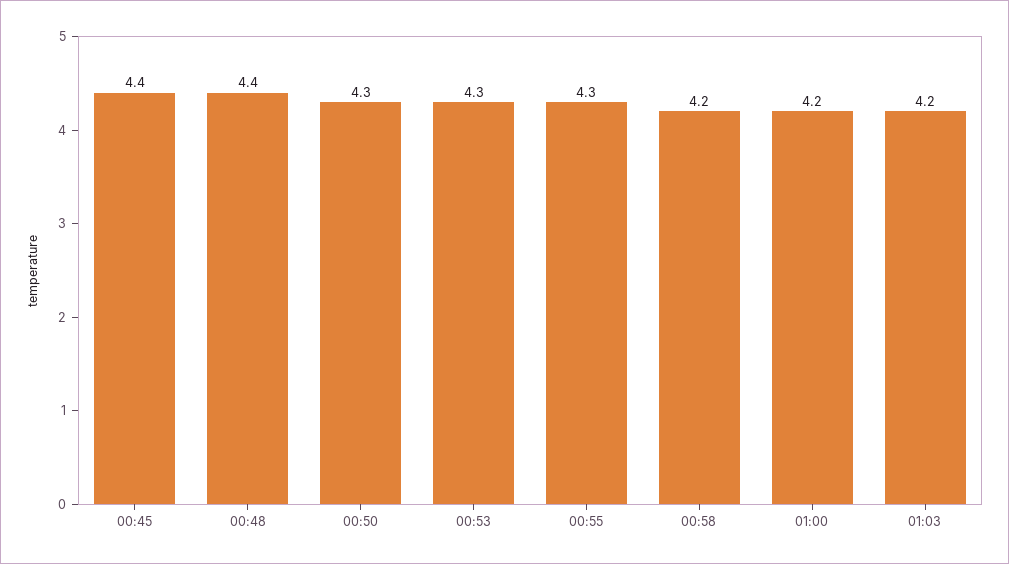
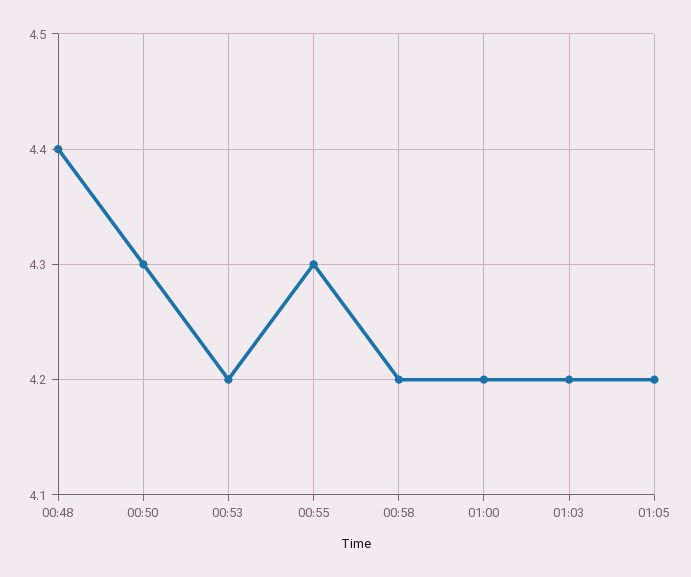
00:45: 4.4 -> none
00:53: 4.3 -> 4.2
01:05: none -> 4.2

